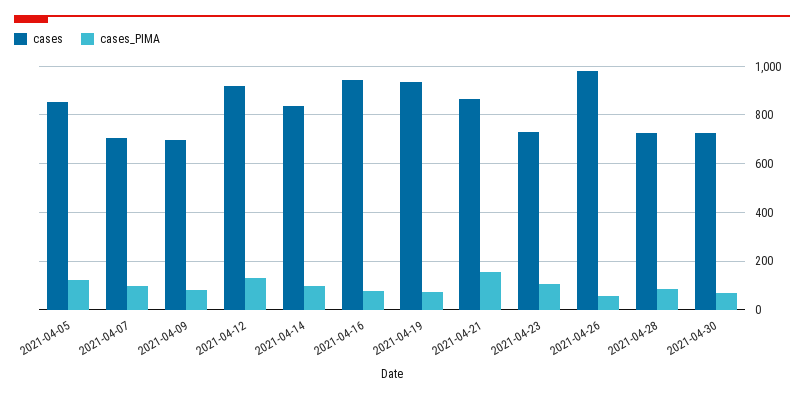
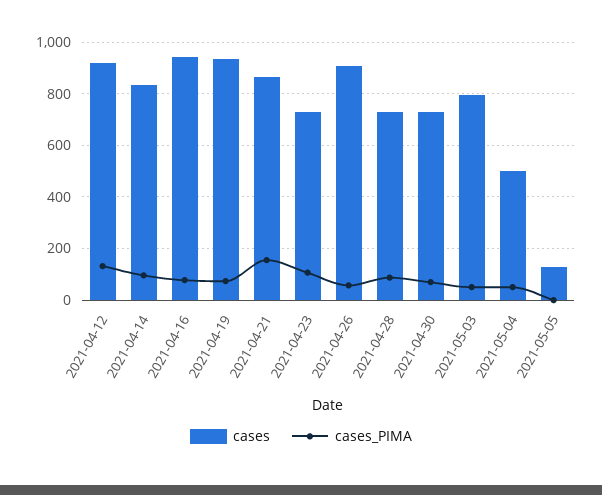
cases, 2021-04-05: 850 -> none
cases_PIMA, 2021-04-05: 125 -> none
cases, 2021-04-07: 700 -> none
cases_PIMA, 2021-04-07: 100 -> none
cases, 2021-04-09: 700 -> none
cases_PIMA, 2021-04-09: 75 -> none
cases, 2021-04-26: 975 -> 900
cases, 2021-05-03: none -> 800
cases_PIMA, 2021-05-03: none -> 50
cases, 2021-05-04: none -> 500
cases_PIMA, 2021-05-04: none -> 50
cases, 2021-05-05: none -> 125
cases_PIMA, 2021-05-05: none -> 0

